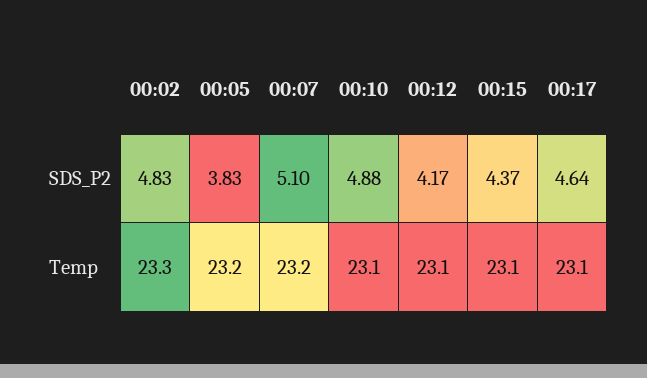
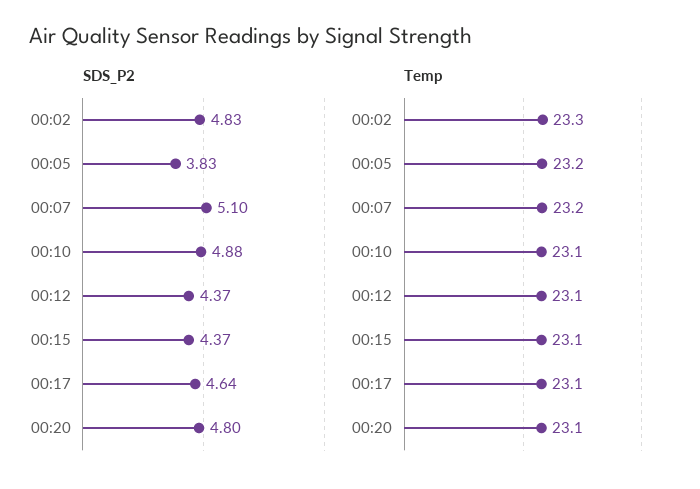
SDS_P2, 00:12: 4.17 -> 4.37
SDS_P2, 00:20: none -> 4.8
Temp, 00:20: none -> 23.1

